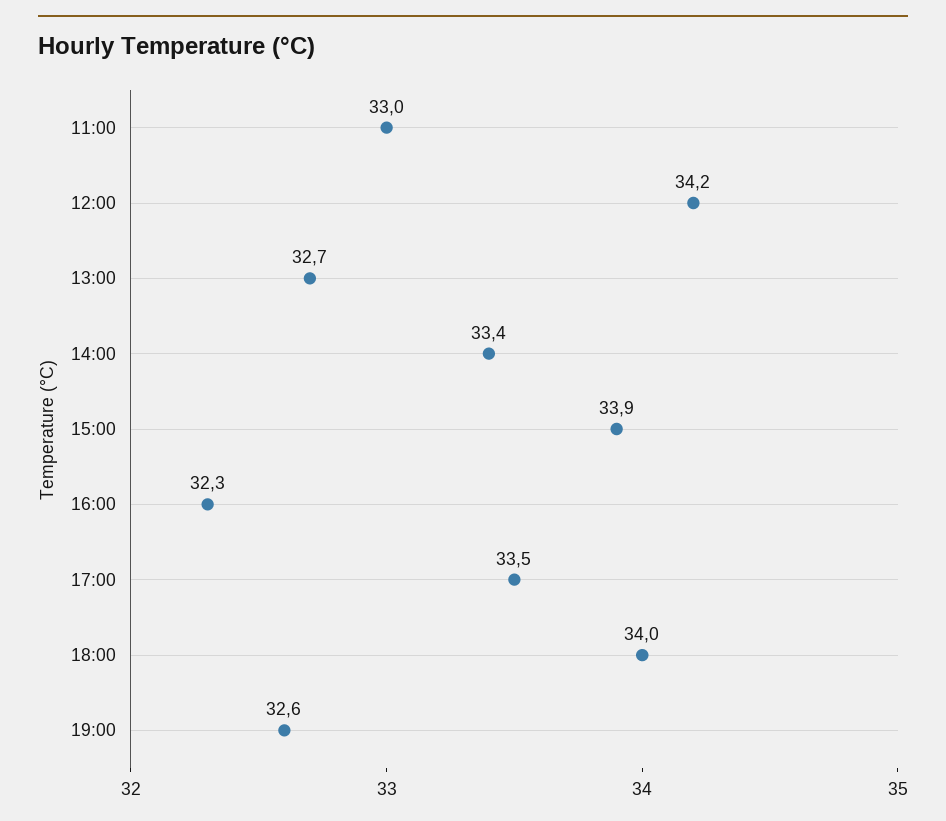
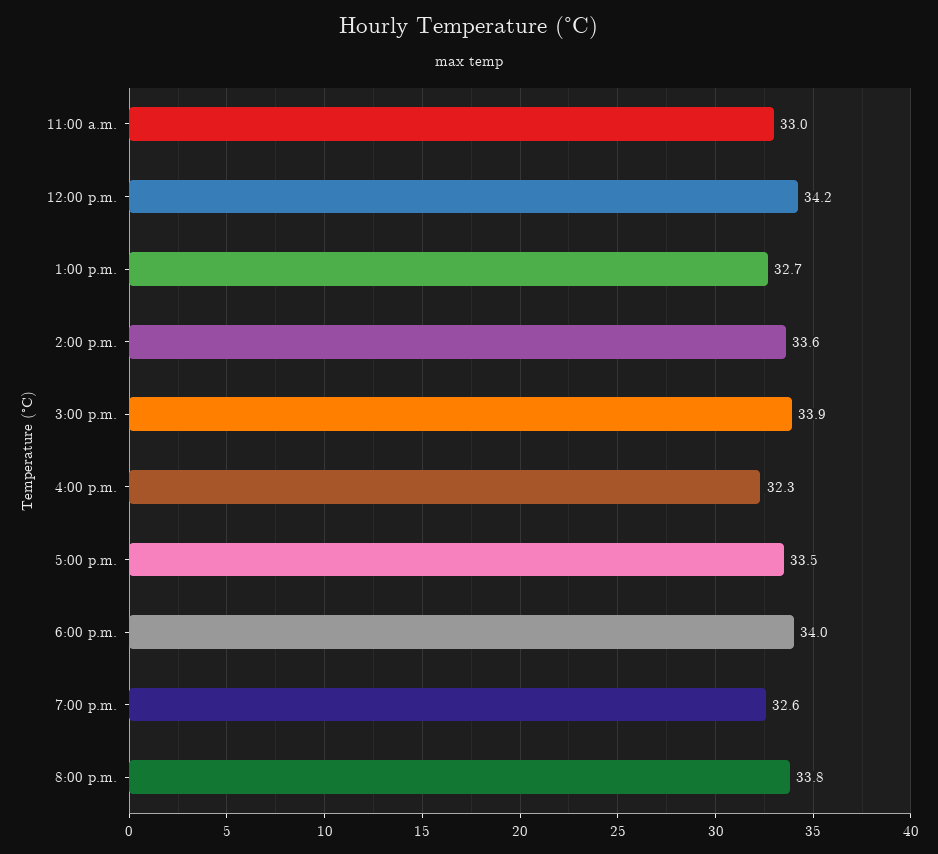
14:00: 33.4 -> 33.6
8:00 p.m.: none -> 33.8

